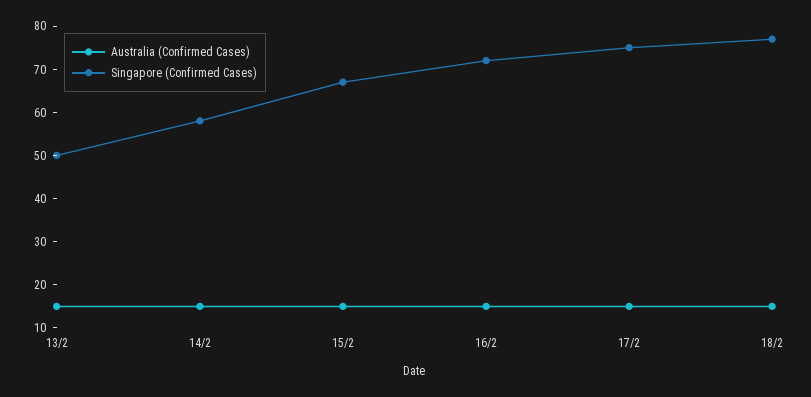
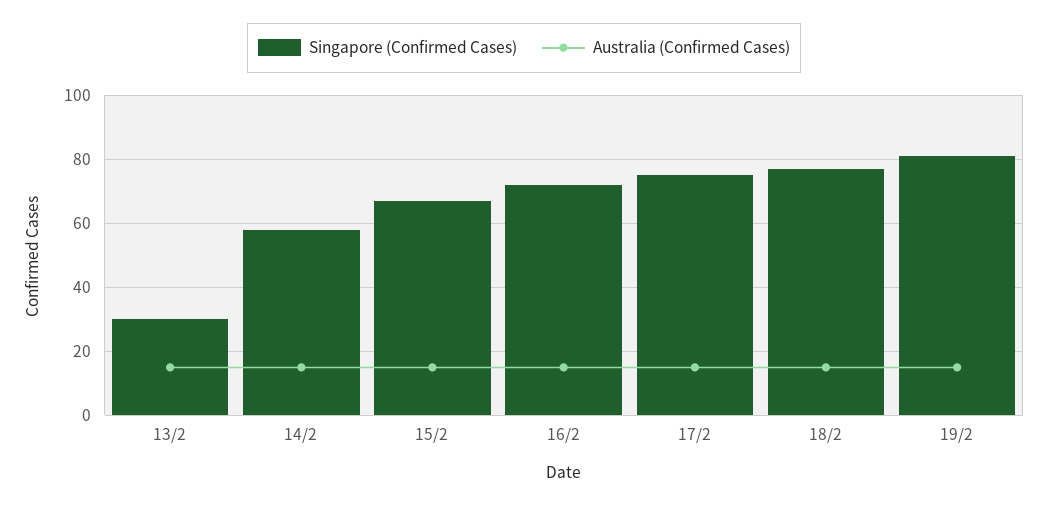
Singapore (Confirmed Cases), 13/2: 50 -> 30
Singapore (Confirmed Cases), 19/2: none -> 80
Australia (Confirmed Cases), 19/2: none -> 15

